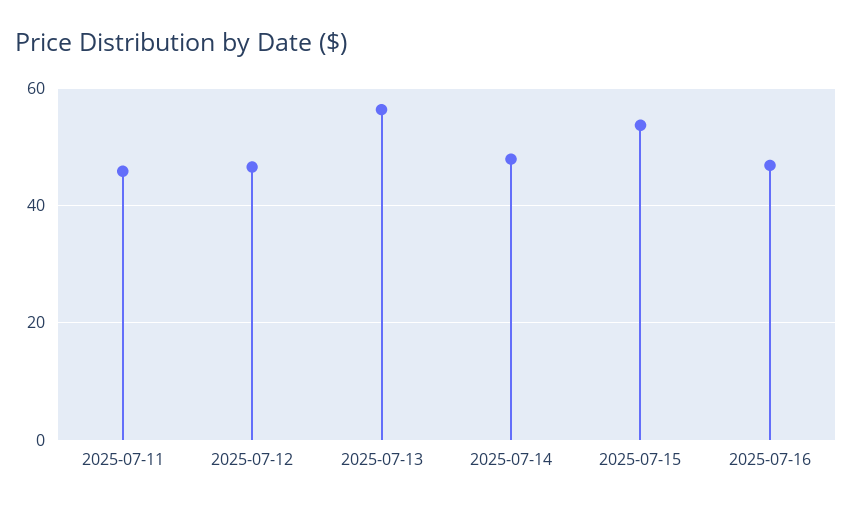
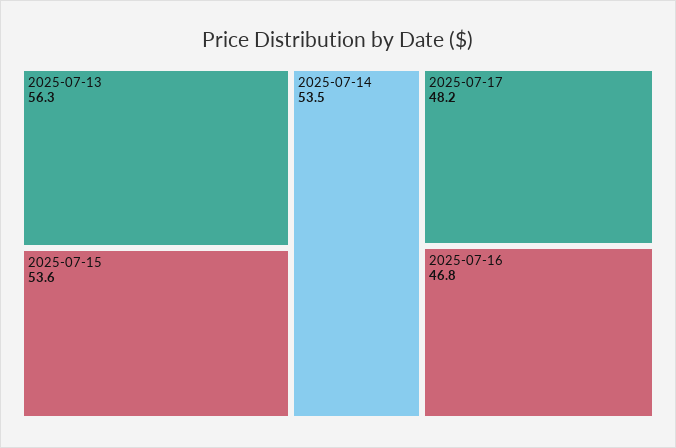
2025-07-11: 46 -> none
2025-07-12: 46 -> none
2025-07-14: 48 -> 53.5
2025-07-17: none -> 48.2

